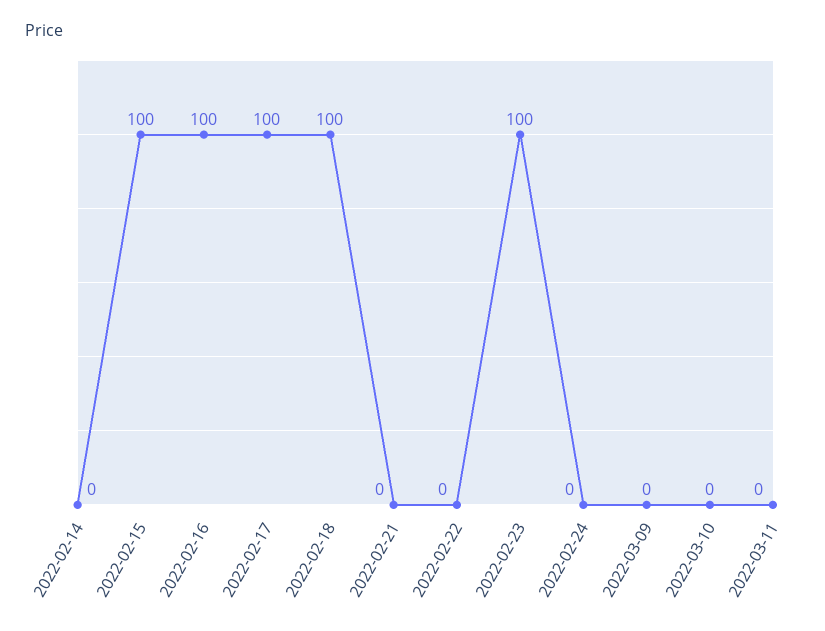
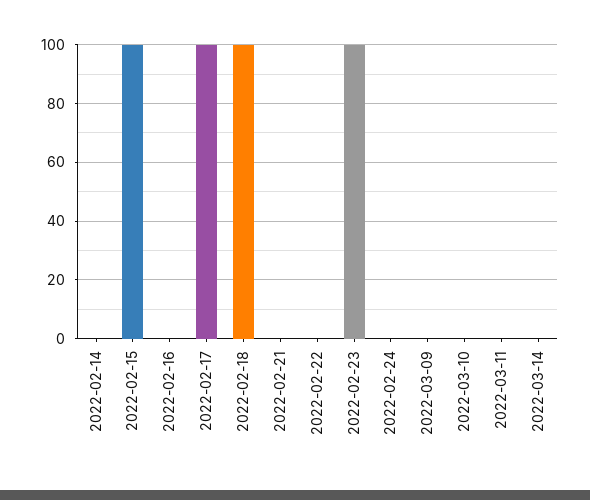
2022-02-16: 100 -> 0
2022-03-14: none -> 0

